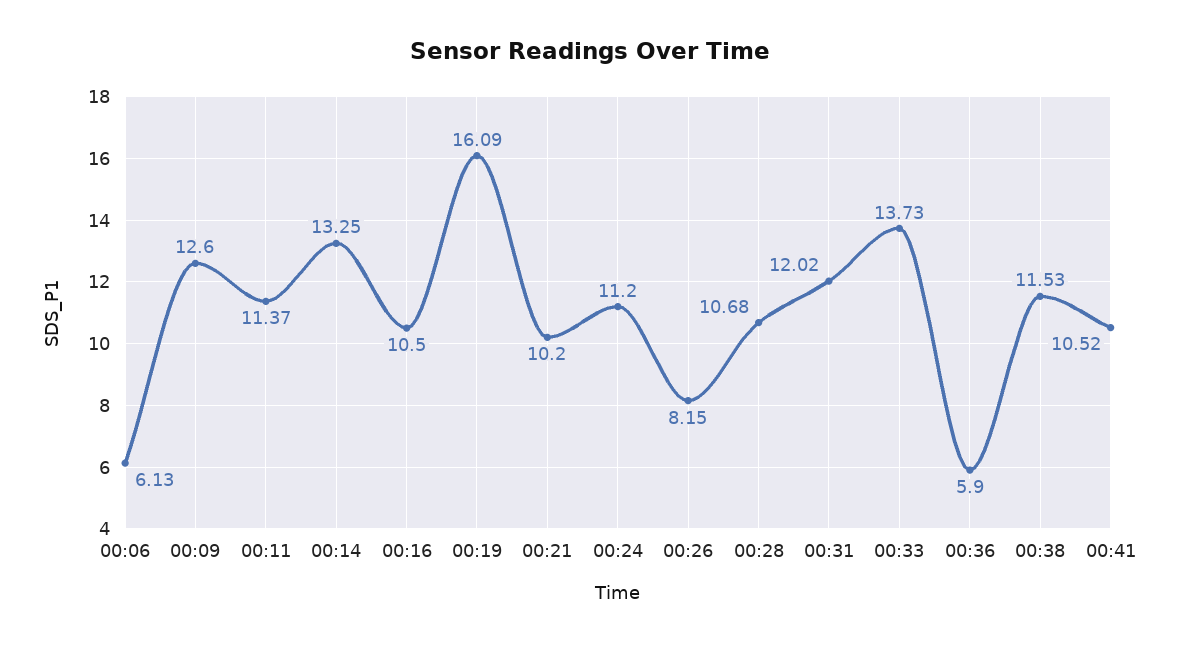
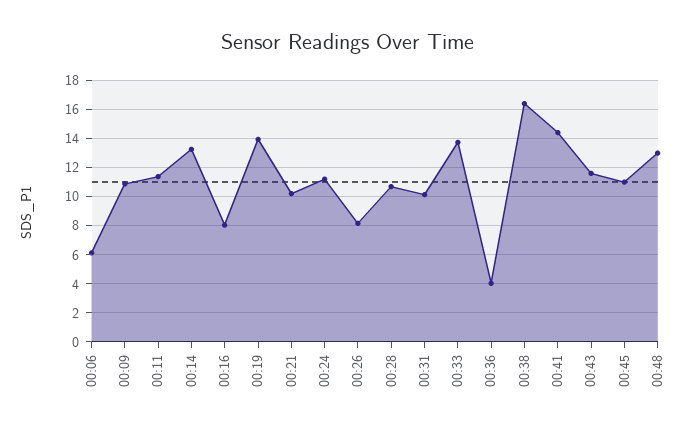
00:09: 12.6 -> 11
00:16: 10.5 -> 8
00:19: 16.09 -> 14
00:31: 12.02 -> 10
00:36: 5.9 -> 4
00:38: 11.53 -> 16.5
00:41: 10.52 -> 14.5
00:43: none -> 11.5
00:45: none -> 11
00:48: none -> 13

